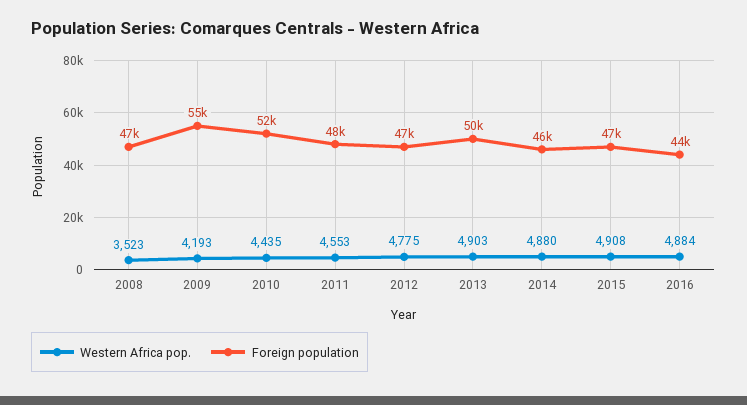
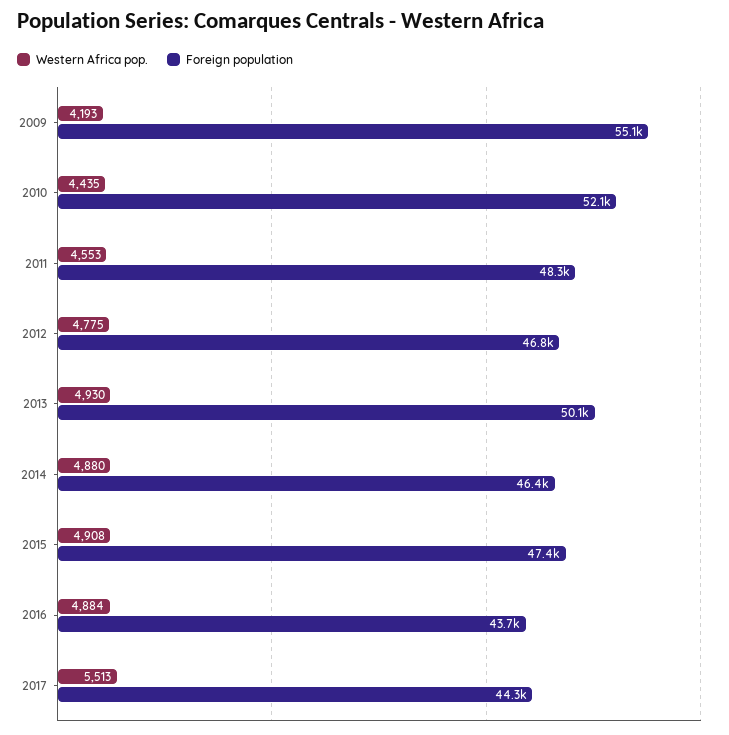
Western Africa pop., 2008: 3523 -> none
Foreign population, 2008: 47000 -> none
Western Africa pop., 2013: 4903 -> 4930
Western Africa pop., 2017: none -> 5513
Foreign population, 2017: none -> 44300

